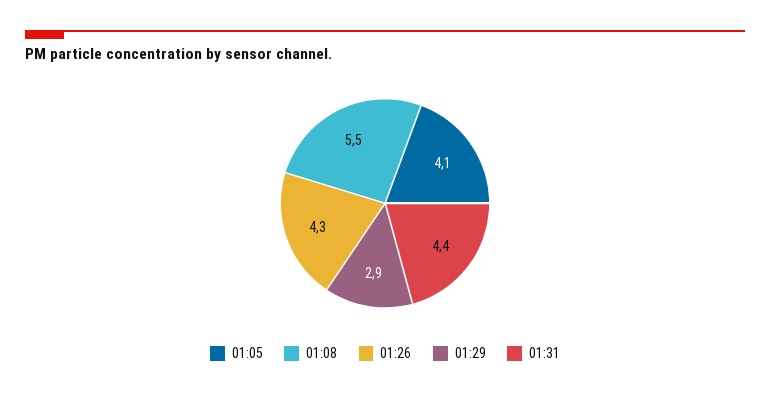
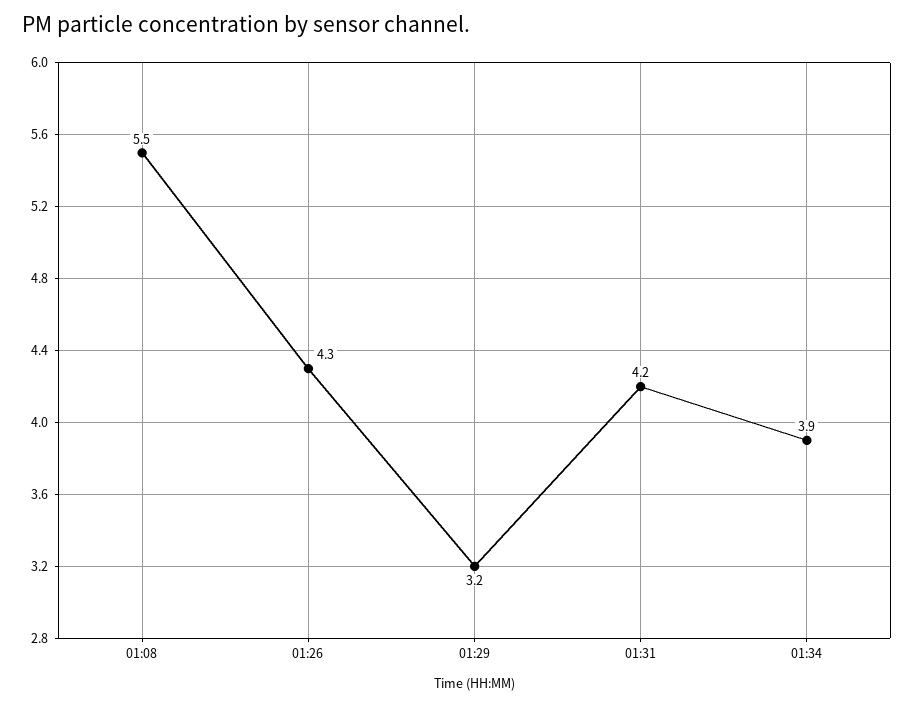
01:05: 4.1 -> none
01:29: 2.9 -> 3.2
01:31: 4.4 -> 4.2
01:34: none -> 3.9

